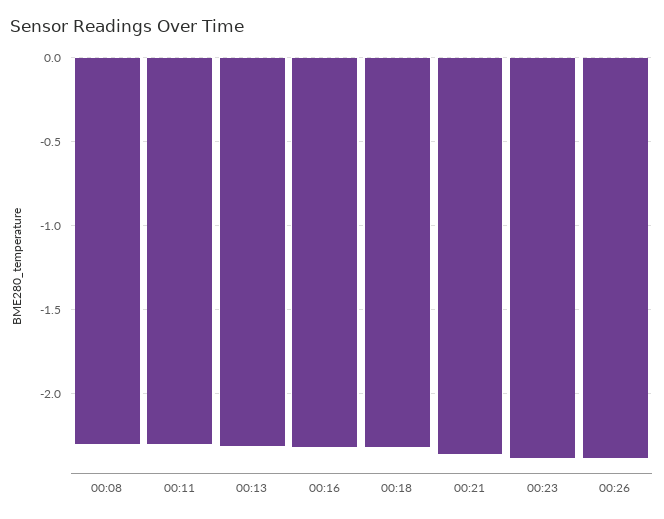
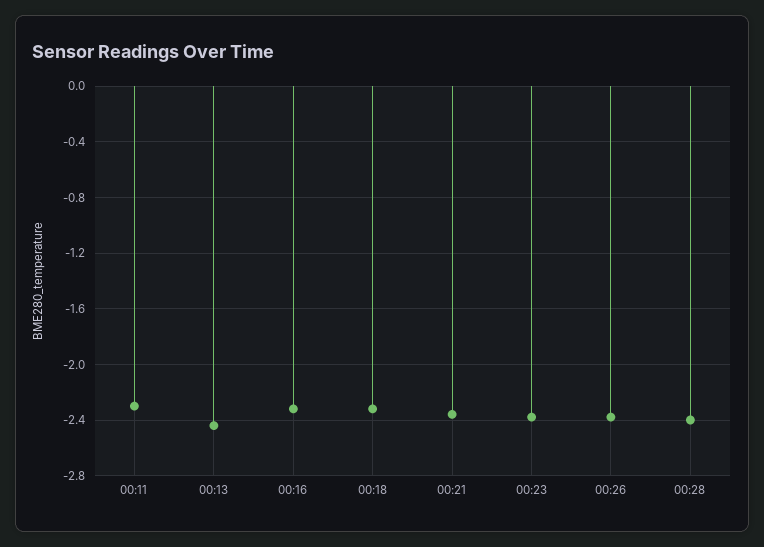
00:08: -2.3 -> none
00:13: -2.3 -> -2.45
00:28: none -> -2.4

